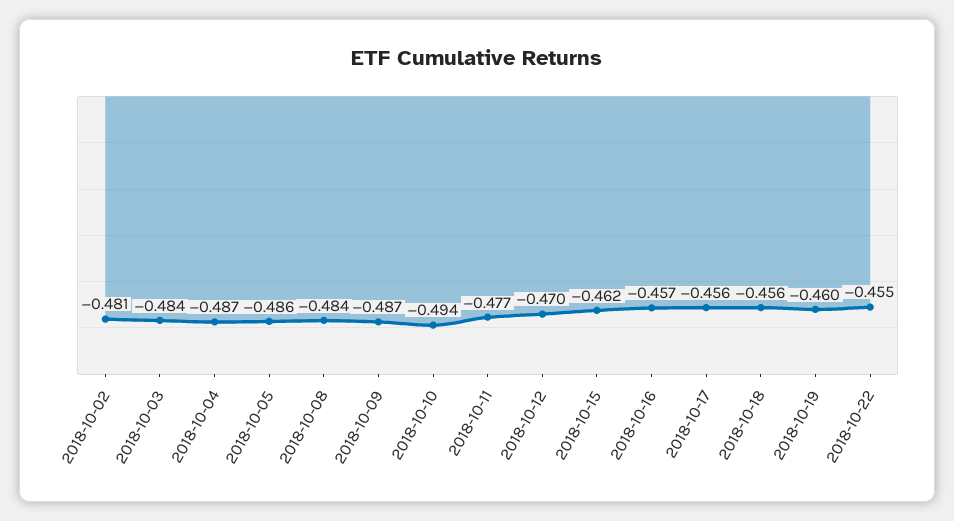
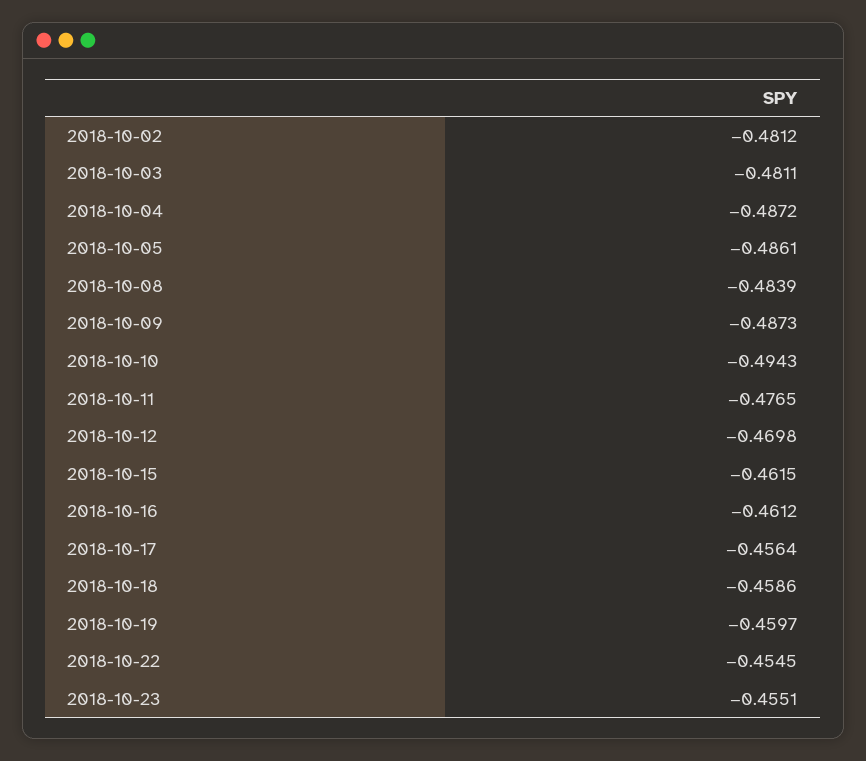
2018-10-03: -0.484 -> -0.4811
2018-10-16: -0.457 -> -0.4612
2018-10-18: -0.456 -> -0.4586
2018-10-23: none -> -0.4551

